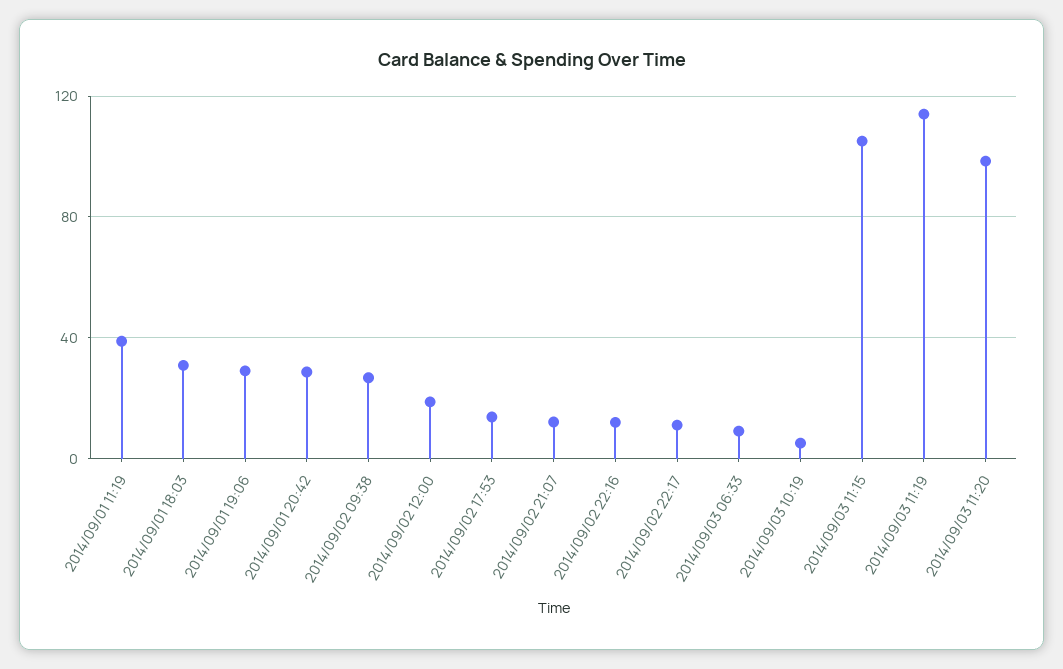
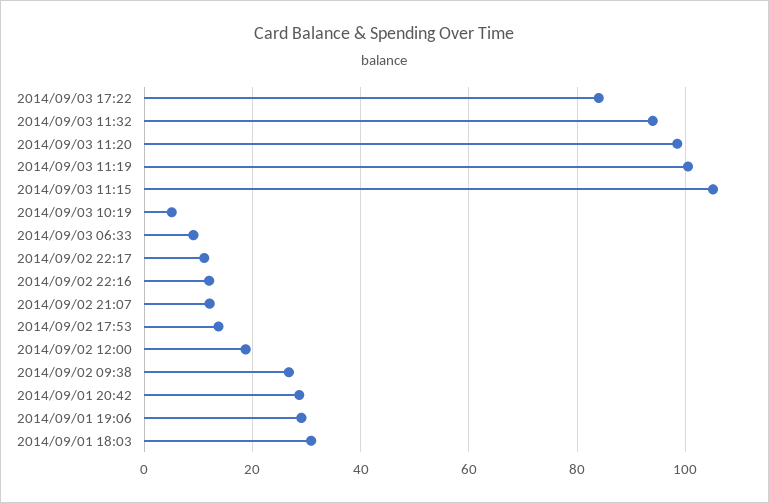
2014/09/01 11:19: 40 -> none
2014/09/03 11:19: 115 -> 100
2014/09/03 17:22: none -> 84
2014/09/03 11:32: none -> 94

